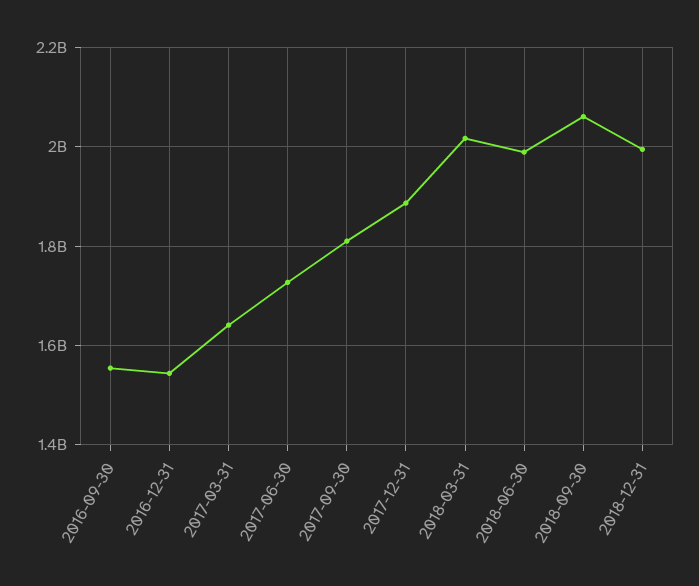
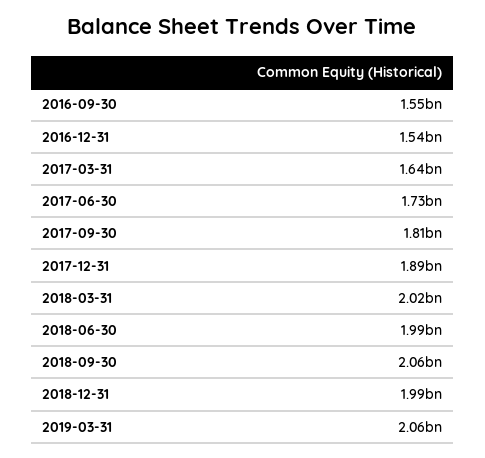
2019-03-31: none -> 2060000000

